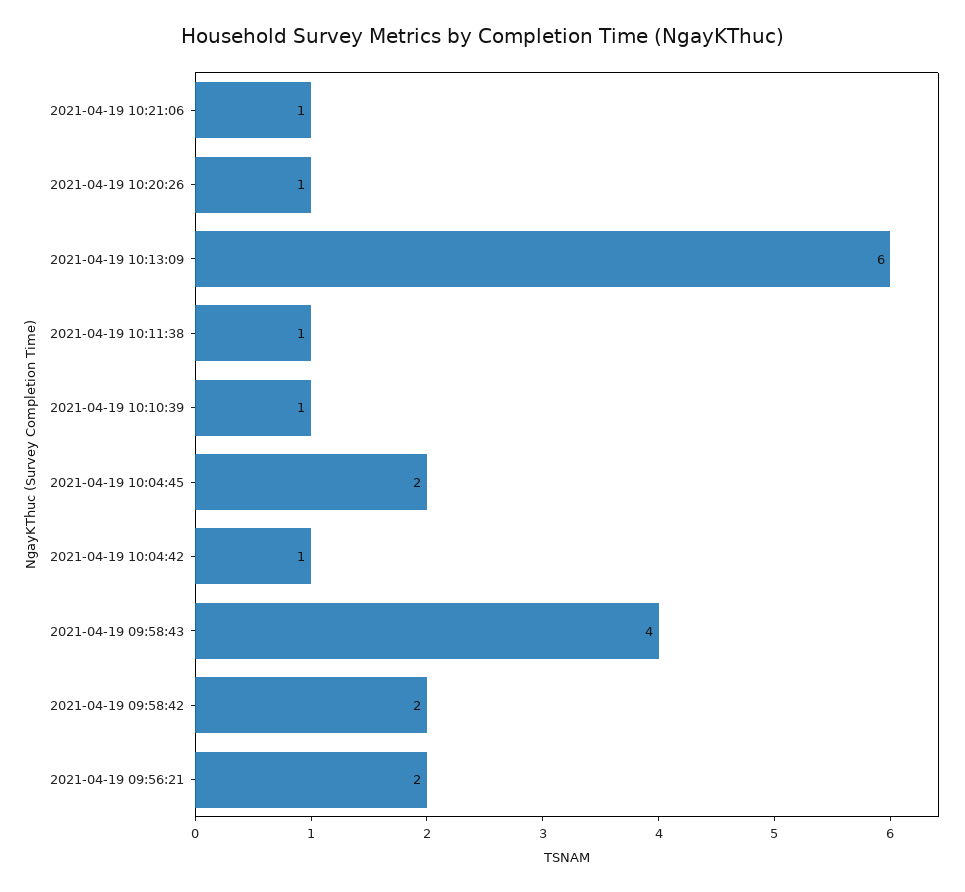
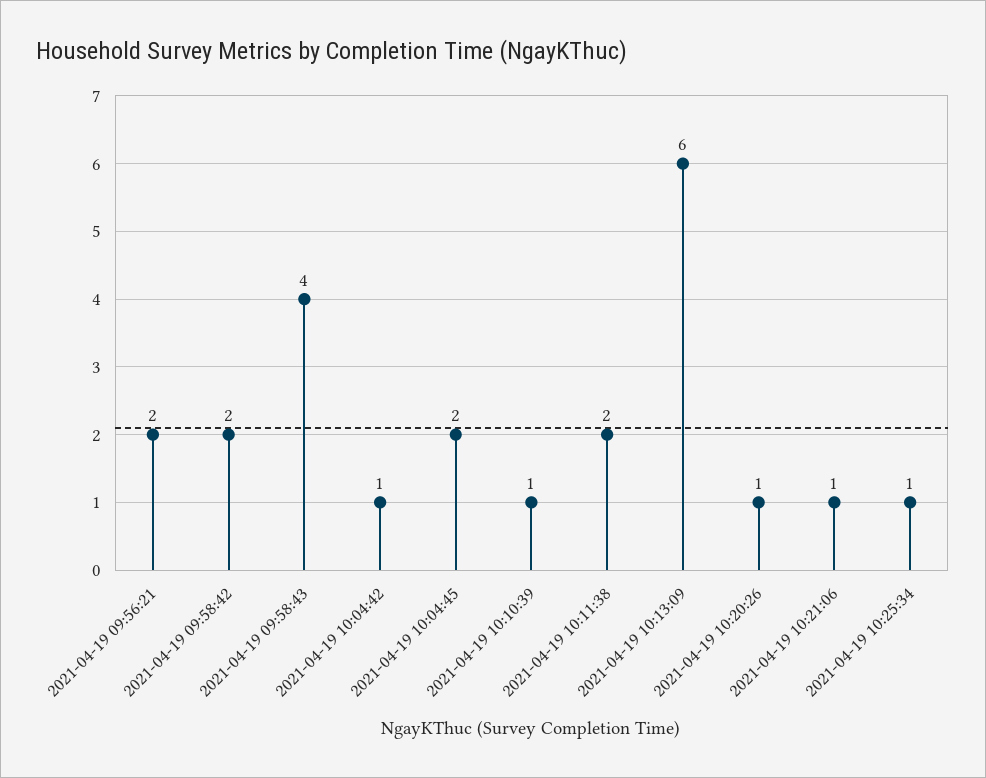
2021-04-19 10:11:38: 1 -> 2
2021-04-19 10:25:34: none -> 1

